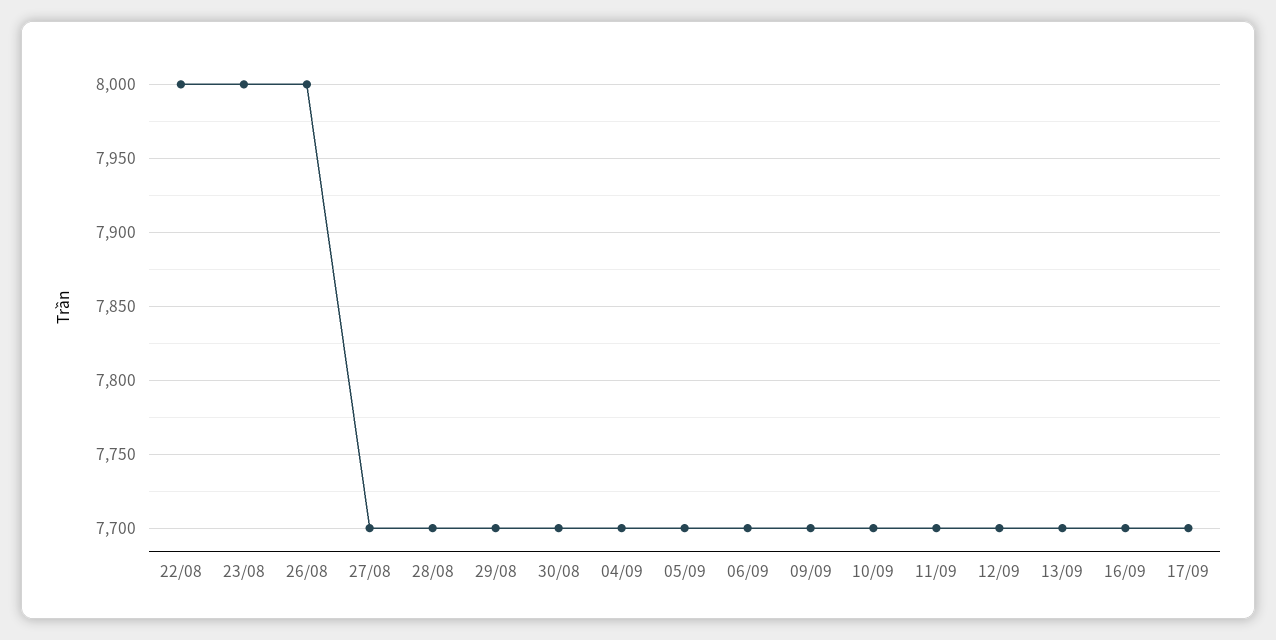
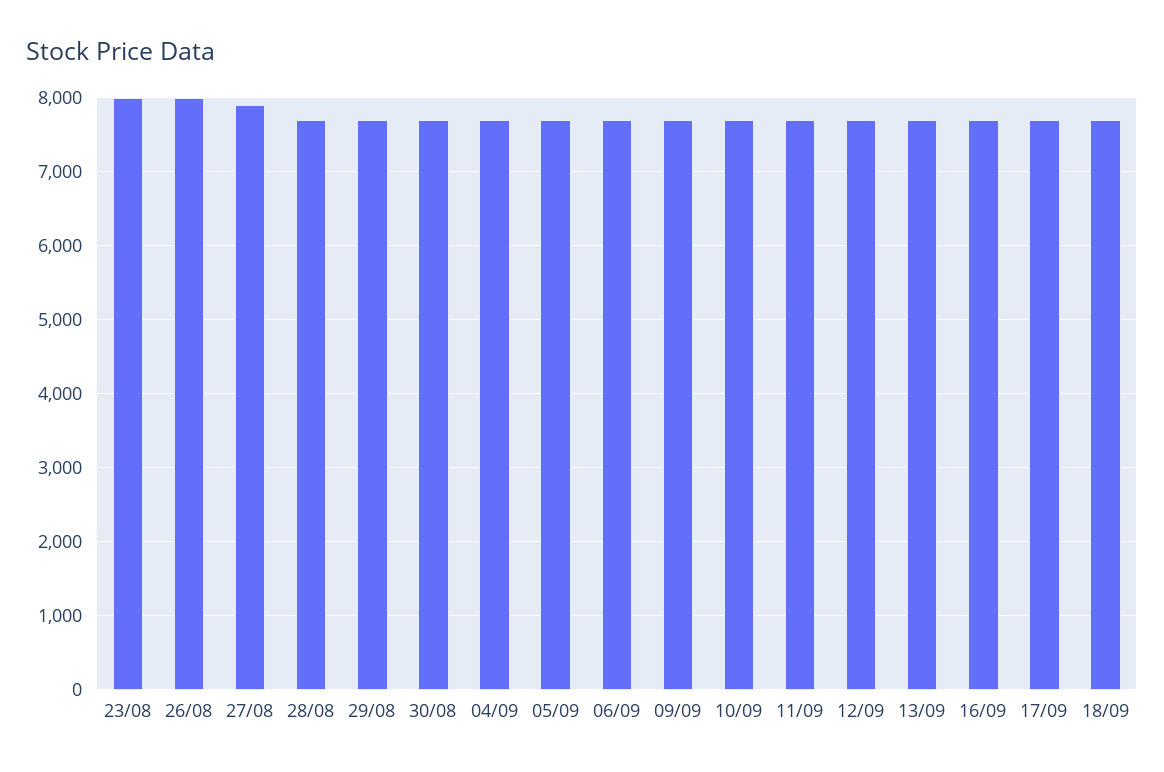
22/08: 8000 -> none
27/08: 7700 -> 7900
18/09: none -> 7700

